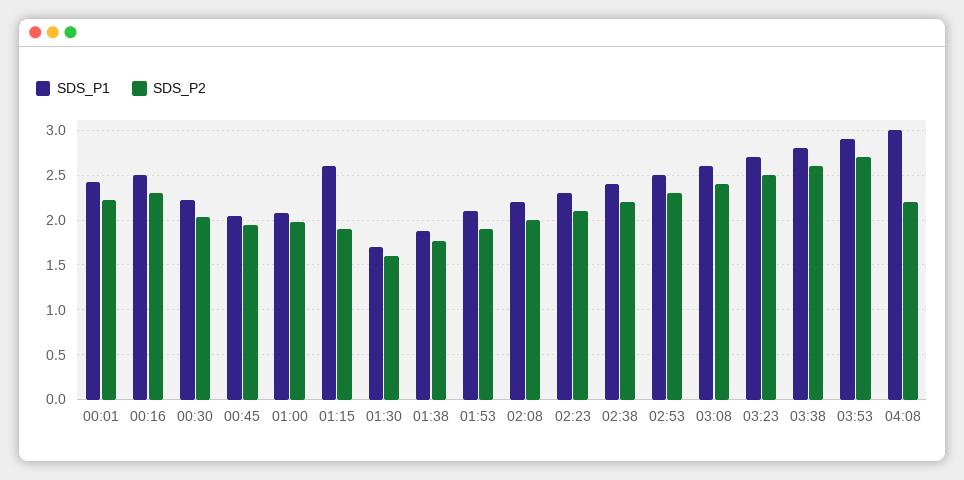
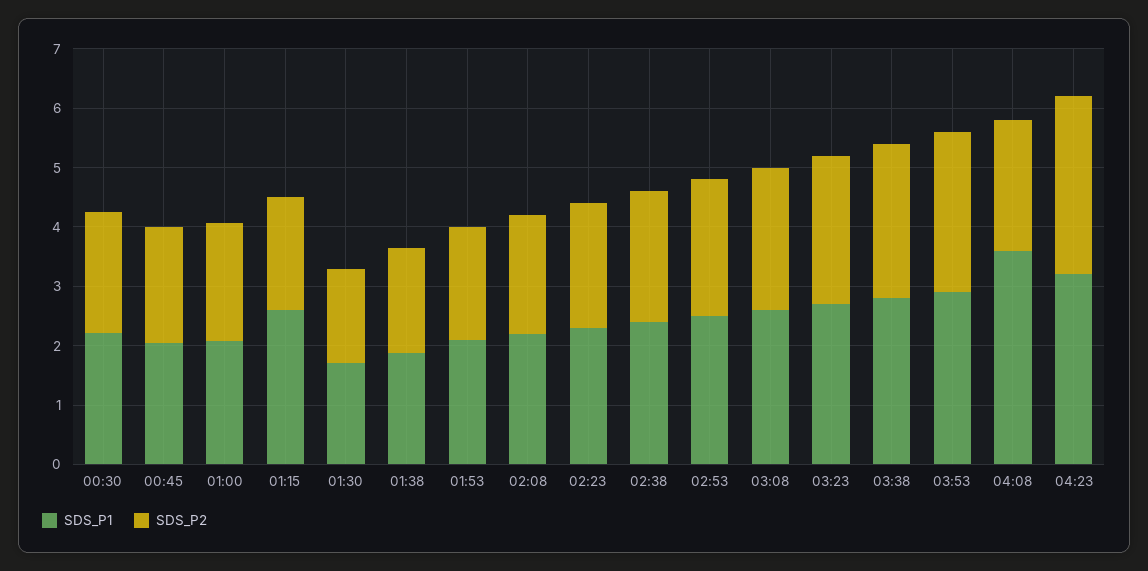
SDS_P1, 00:01: 2.4 -> none
SDS_P2, 00:01: 2.2 -> none
SDS_P1, 00:16: 2.5 -> none
SDS_P2, 00:16: 2.3 -> none
SDS_P1, 04:08: 3 -> 3.6
SDS_P1, 04:23: none -> 3.2
SDS_P2, 04:23: none -> 3

